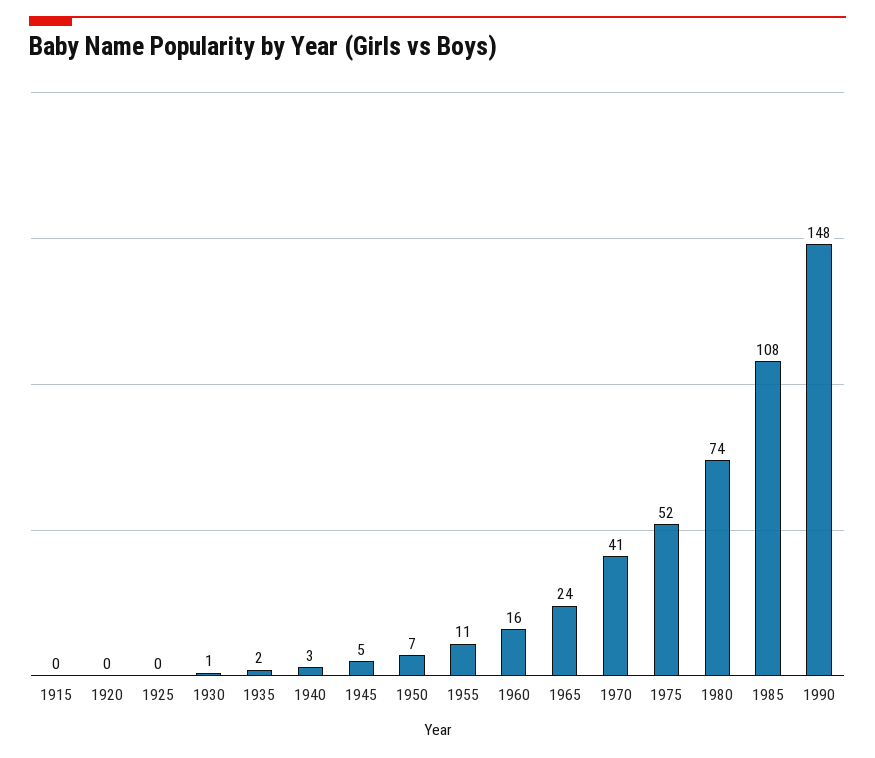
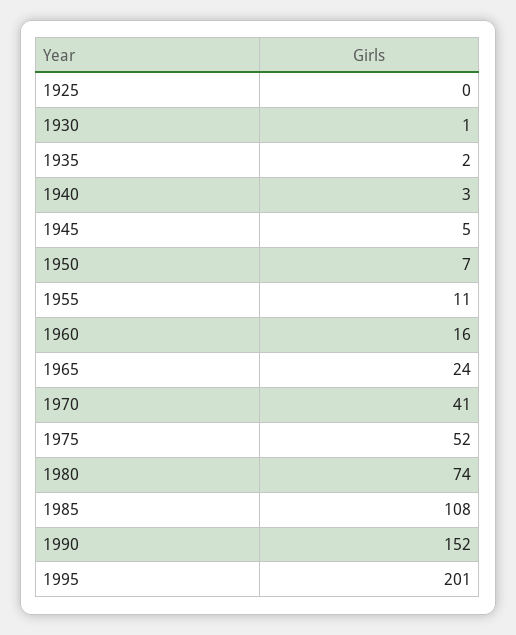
1915: 0 -> none
1920: 0 -> none
1990: 148 -> 152
1995: none -> 201

